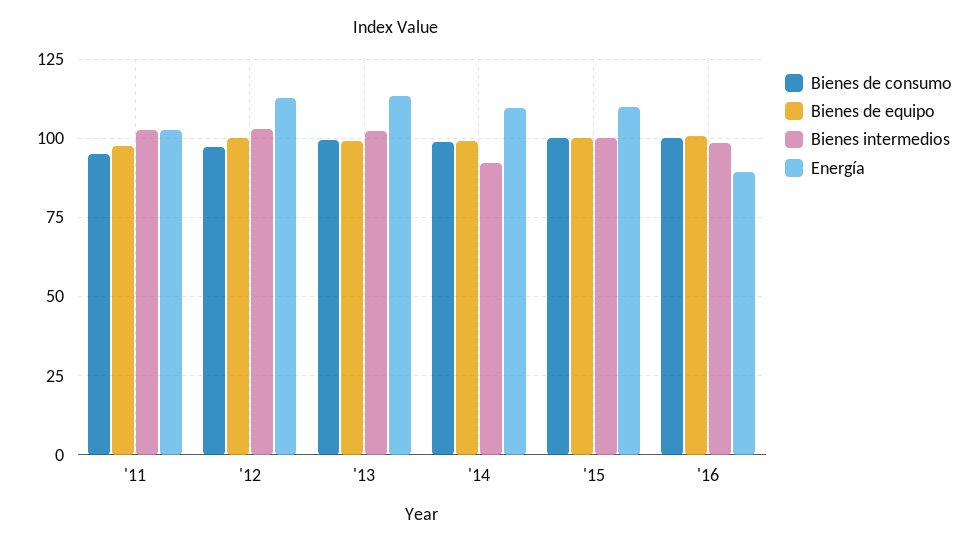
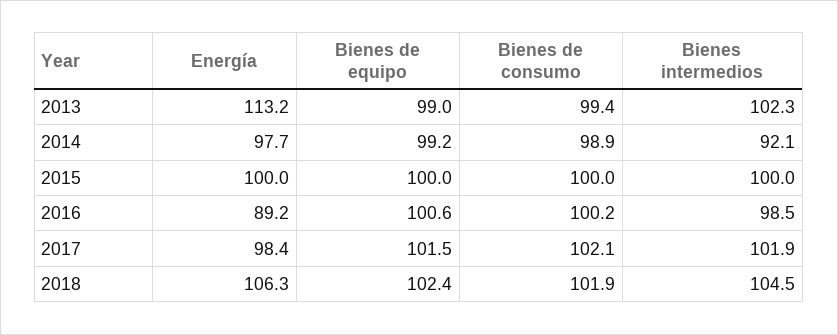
Bienes de consumo, '11: 95 -> none
Bienes de equipo, '11: 97.5 -> none
Bienes intermedios, '11: 102.5 -> none
Energía, '11: 102.5 -> none
Bienes de consumo, '12: 97.5 -> none
Bienes de equipo, '12: 100 -> none
Bienes intermedios, '12: 102.5 -> none
Energía, '12: 112.5 -> none
Energía, '14: 110 -> 97.7
Energía, '15: 110 -> 100
Energía, 2017: none -> 98.4
Bienes de equipo, 2017: none -> 101.5
Bienes de consumo, 2017: none -> 102.1
Bienes intermedios, 2017: none -> 101.9
Energía, 2018: none -> 106.3
Bienes de equipo, 2018: none -> 102.4
Bienes de consumo, 2018: none -> 101.9
Bienes intermedios, 2018: none -> 104.5

